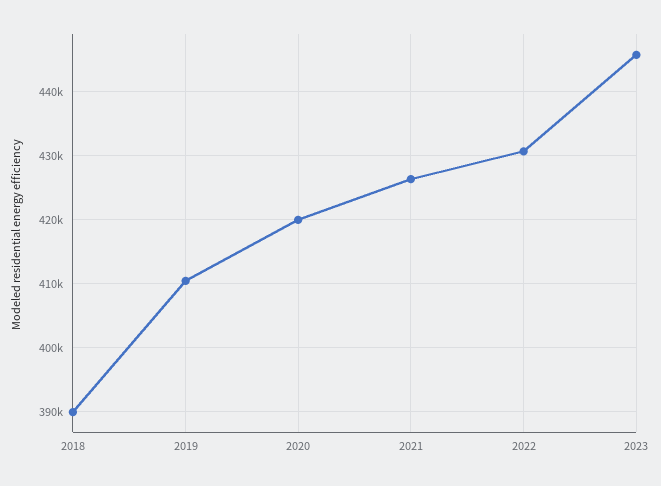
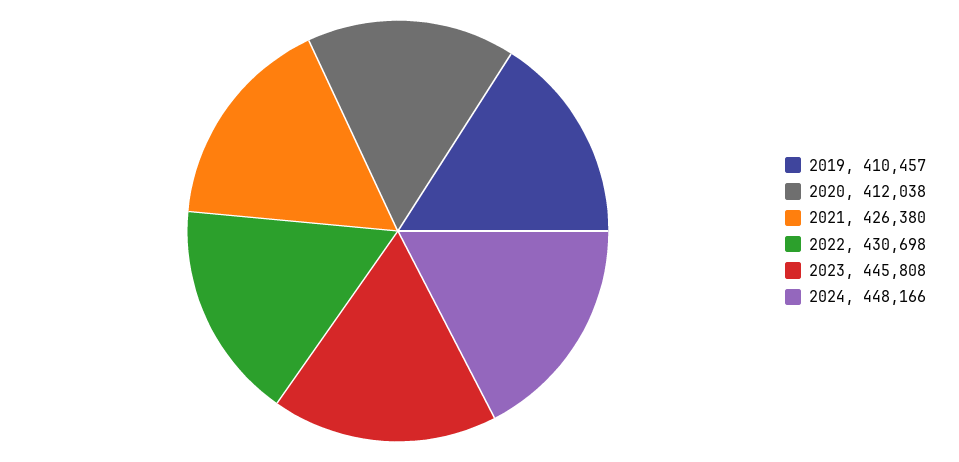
2018: 390000 -> none
2020: 420000 -> 412038
2024: none -> 448166

